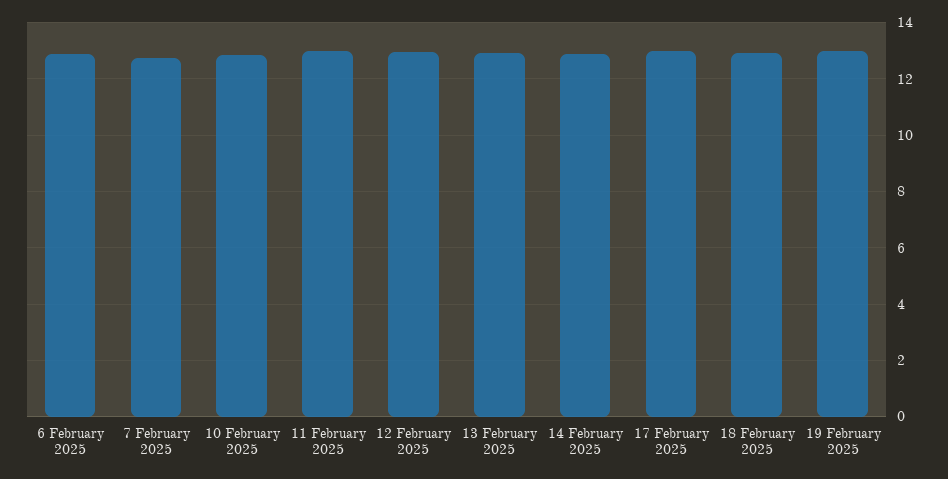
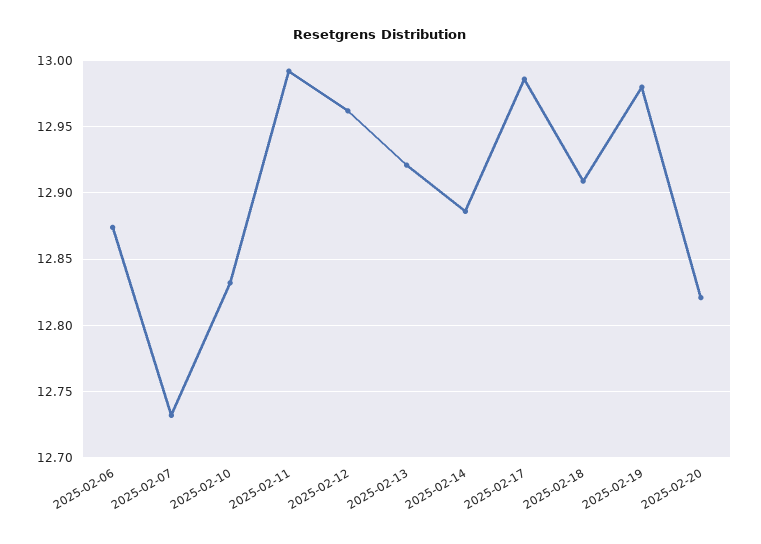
2025-02-20: none -> 12.82

